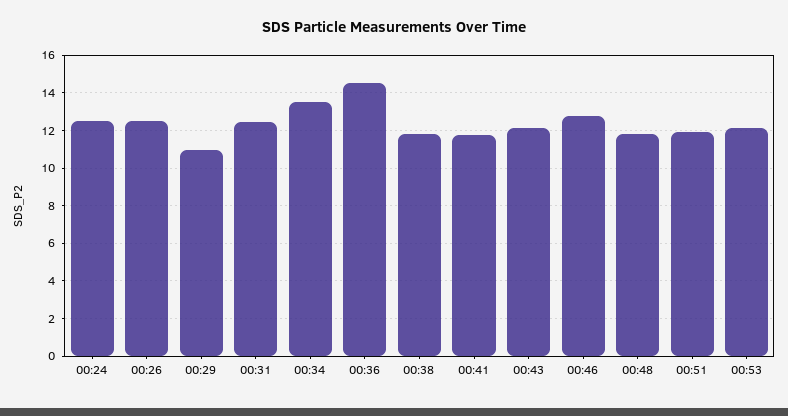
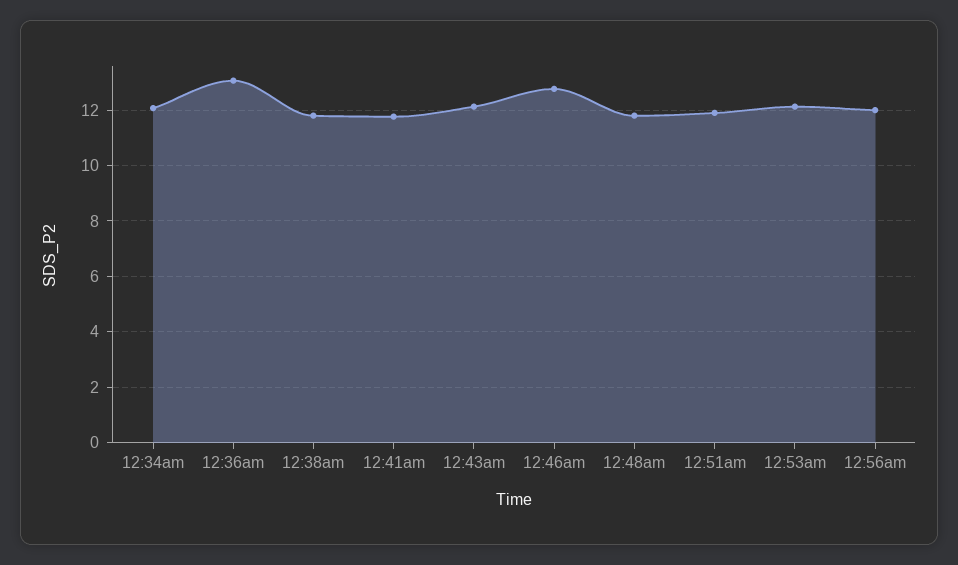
00:24: 12.5 -> none
00:26: 12.5 -> none
00:29: 11 -> none
00:31: 12.5 -> none
00:34: 13.5 -> 12
00:36: 14.5 -> 13
12:56am: none -> 12

